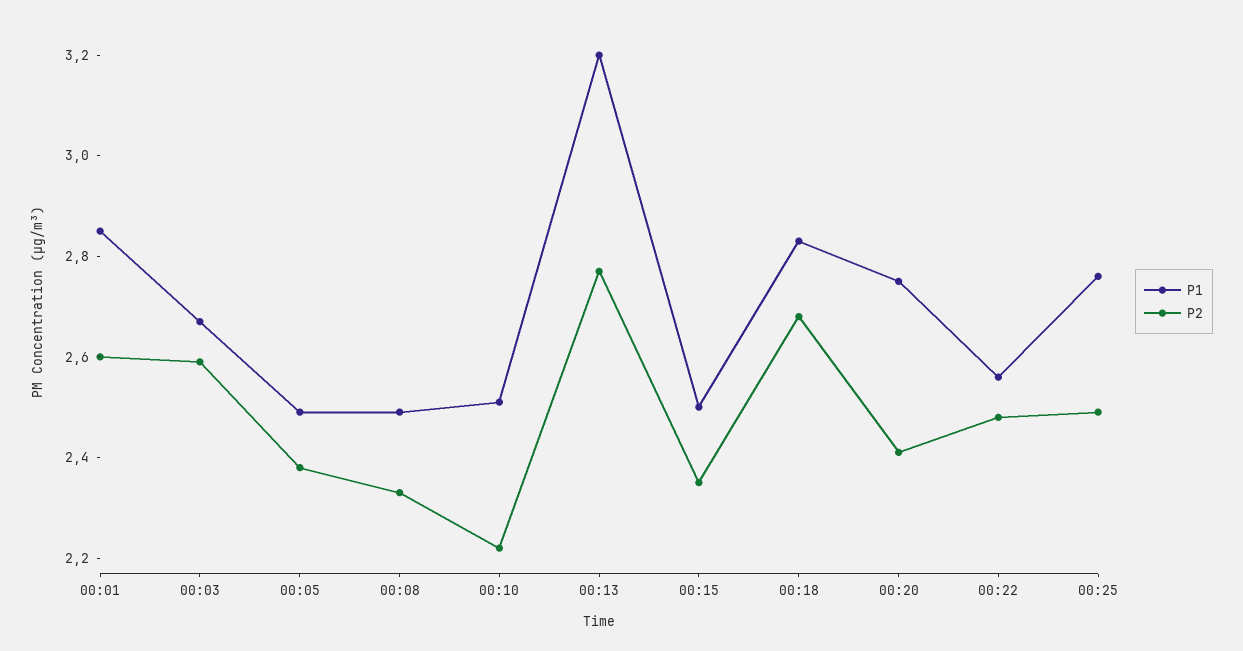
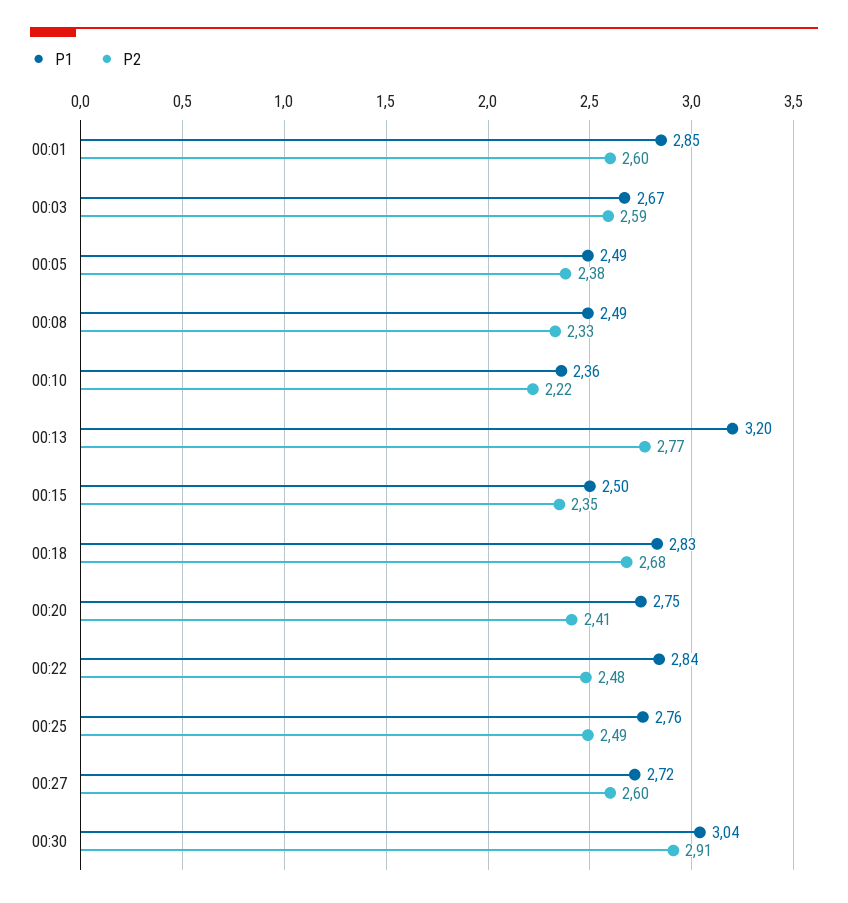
P1, 00:10: 2.5 -> 2.36
P1, 00:22: 2.55 -> 2.84
P1, 00:27: none -> 2.72
P2, 00:27: none -> 2.6
P1, 00:30: none -> 3.04
P2, 00:30: none -> 2.91

